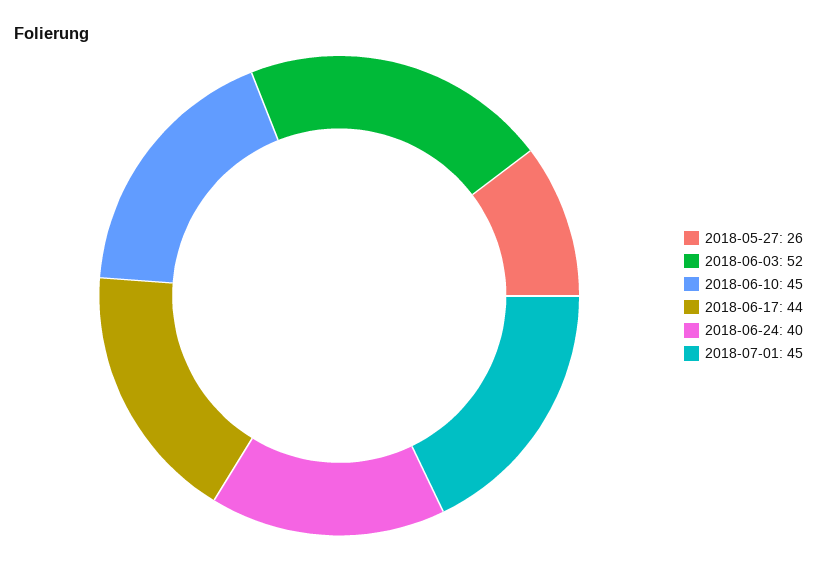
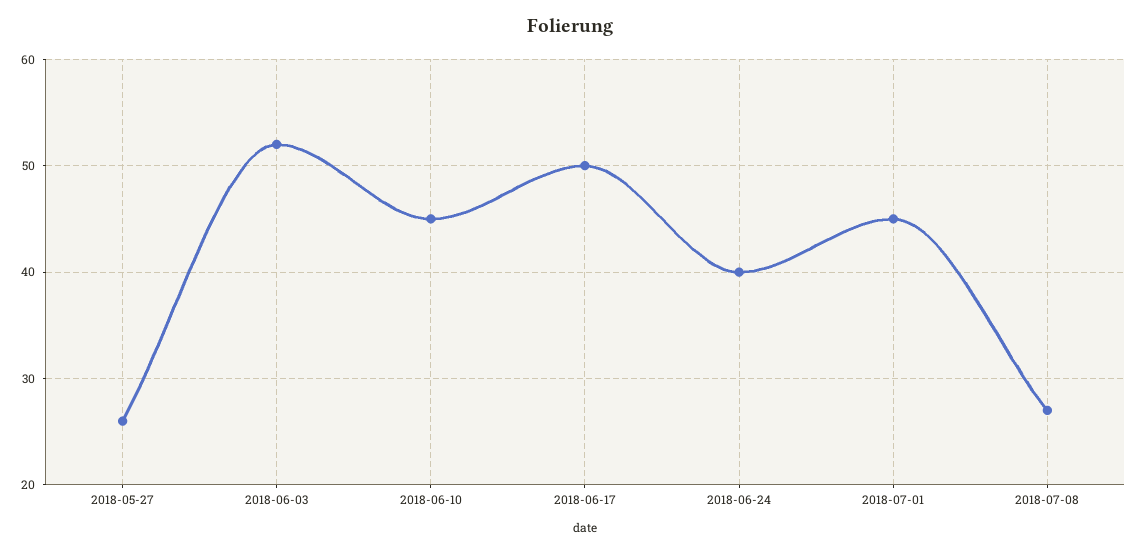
2018-06-17: 44 -> 50
2018-07-08: none -> 27

